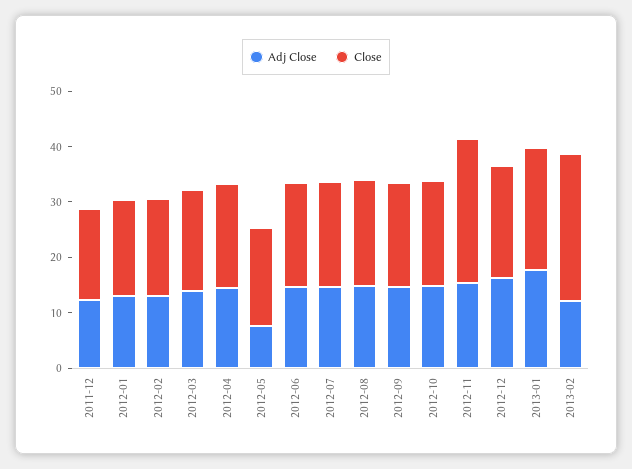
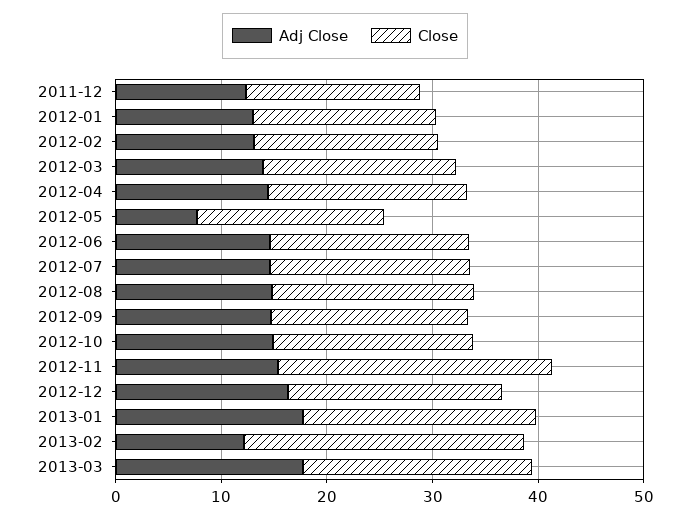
Adj Close, 2013-03: none -> 18
Close, 2013-03: none -> 22

